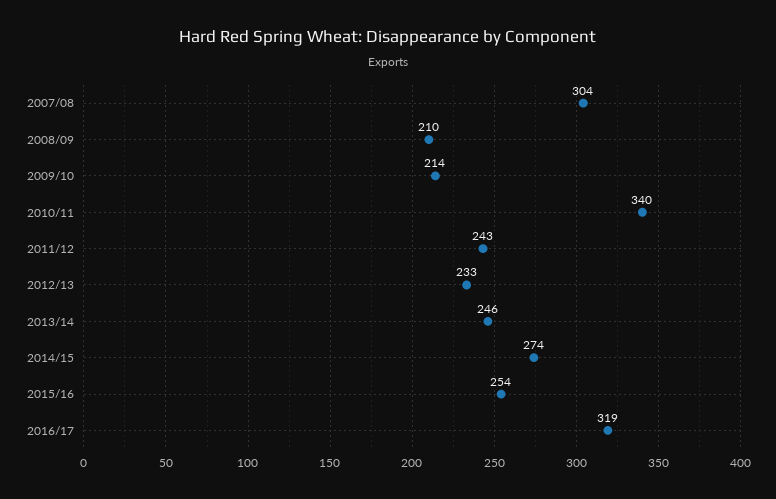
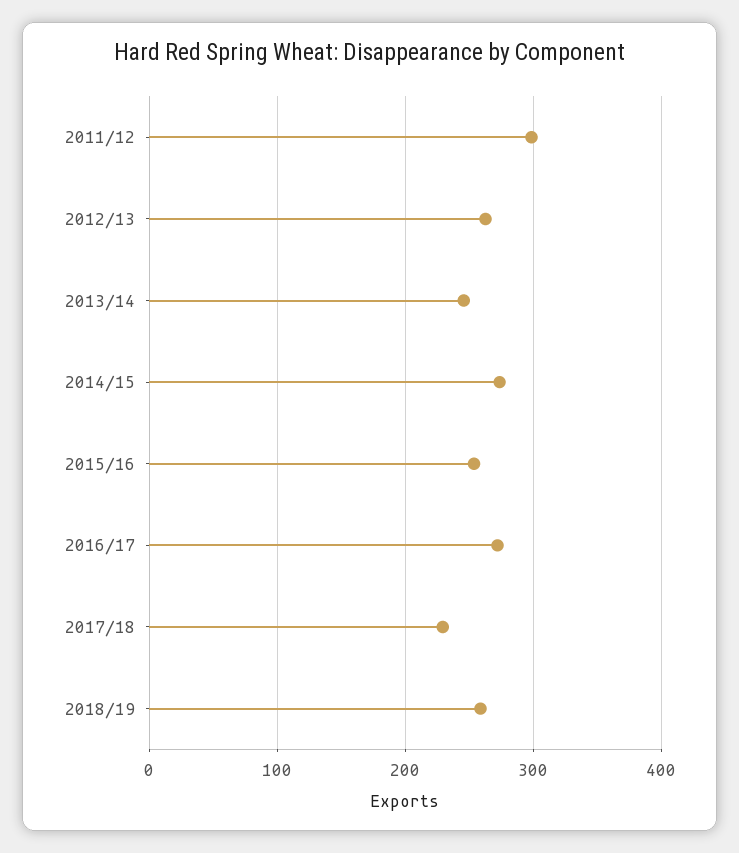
2007/08: 304 -> none
2008/09: 210 -> none
2009/10: 214 -> none
2010/11: 340 -> none
2011/12: 243 -> 300
2012/13: 233 -> 260
2016/17: 319 -> 270
2017/18: none -> 230
2018/19: none -> 260

